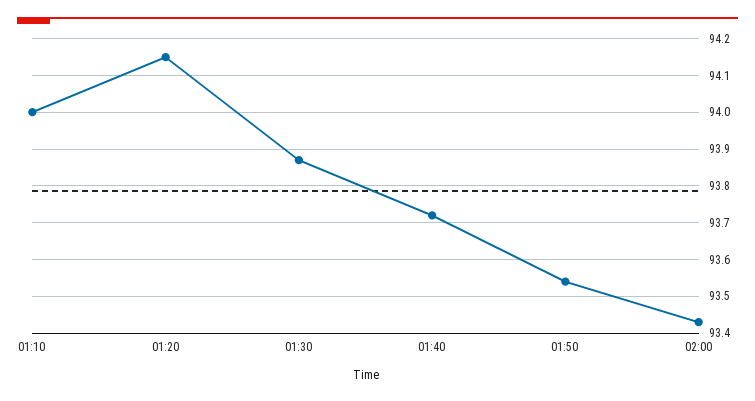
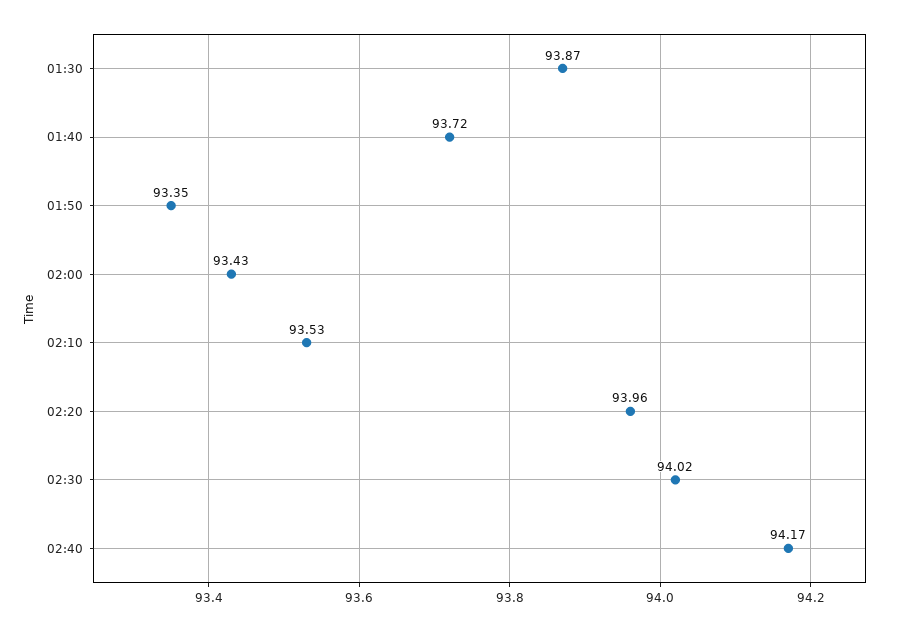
01:10: 94 -> none
01:20: 94.15 -> none
01:50: 93.55 -> 93.35
02:10: none -> 93.53
02:20: none -> 93.96
02:30: none -> 94.02
02:40: none -> 94.17

